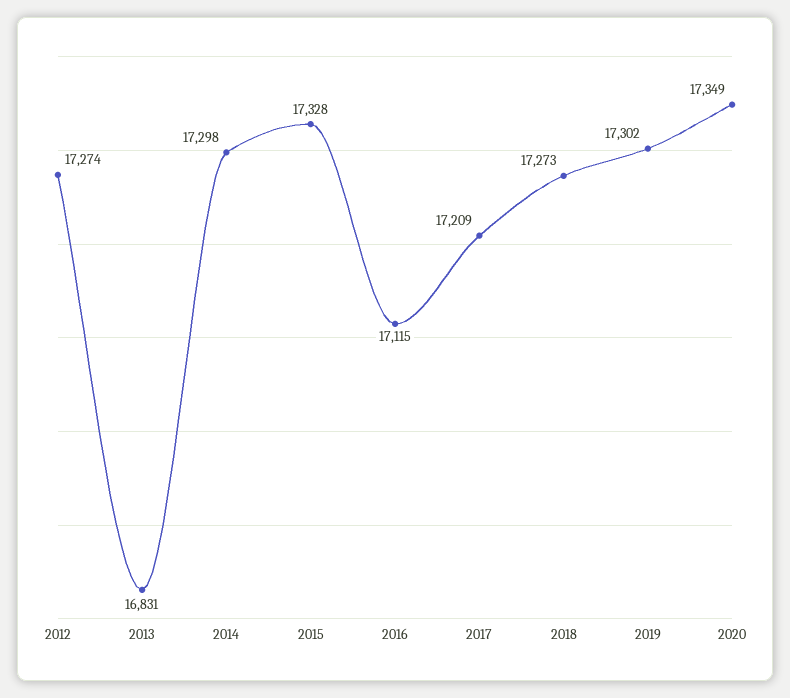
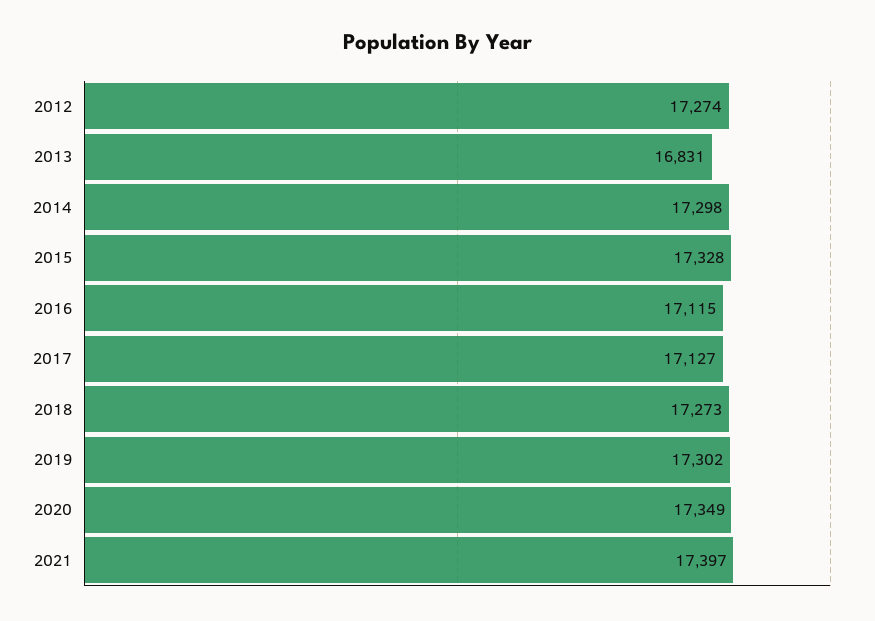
2017: 17209 -> 17127
2021: none -> 17397

